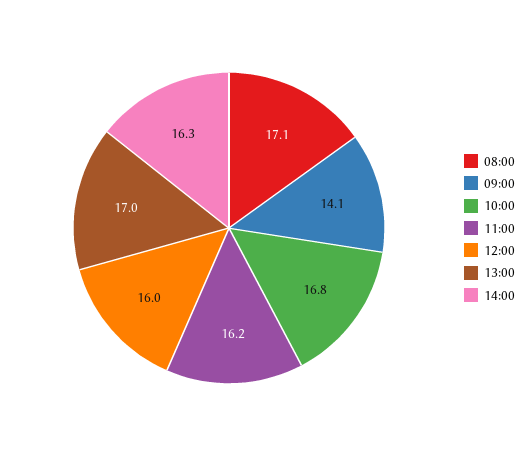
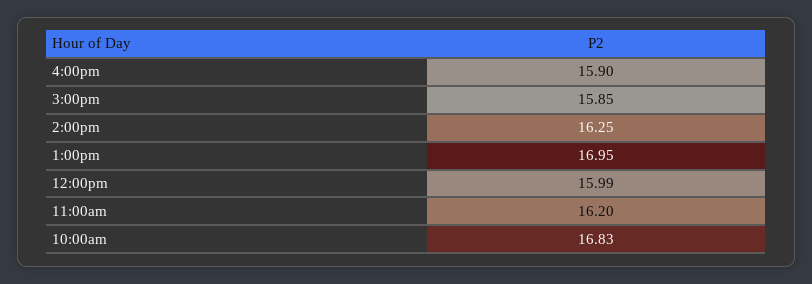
08:00: 17.1 -> none
09:00: 14.1 -> none
4:00pm: none -> 15.9
3:00pm: none -> 15.85

